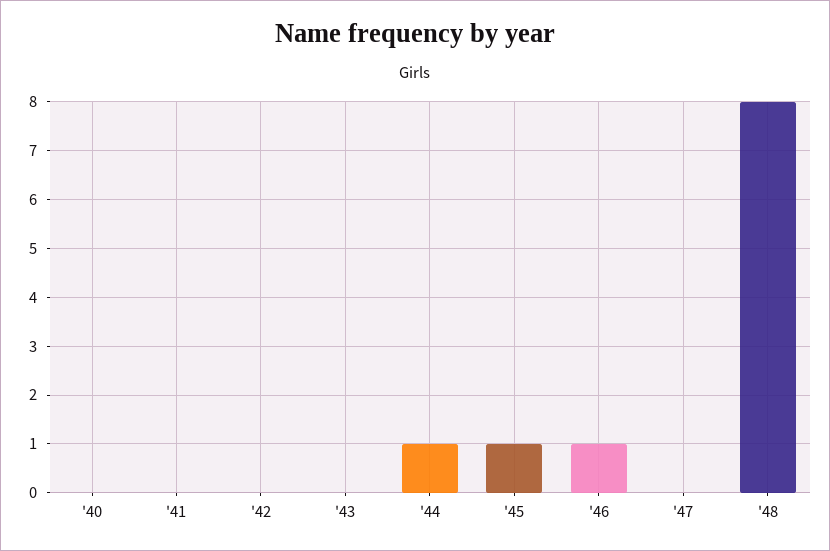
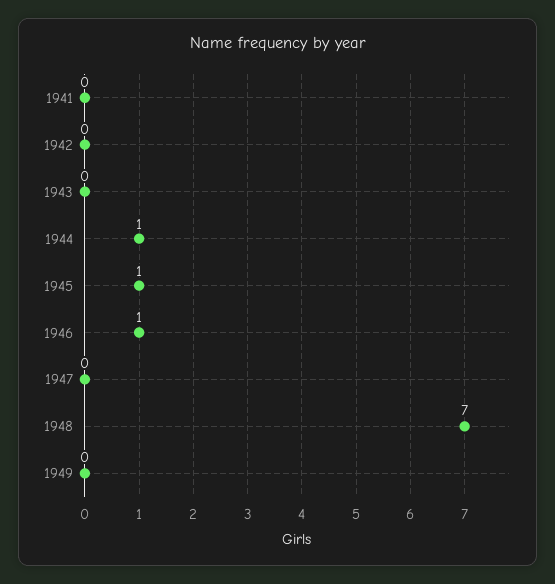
'40: 0 -> none
'48: 8 -> 7
1949: none -> 0

